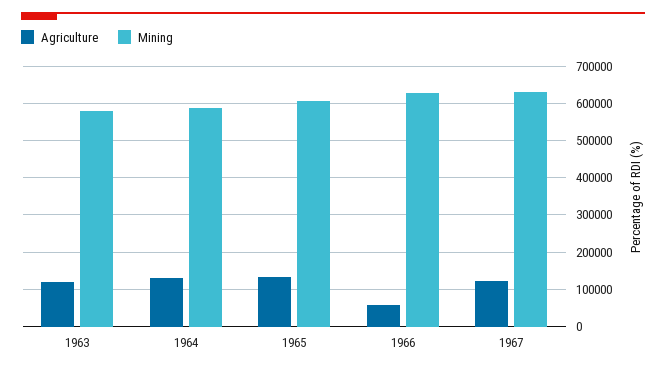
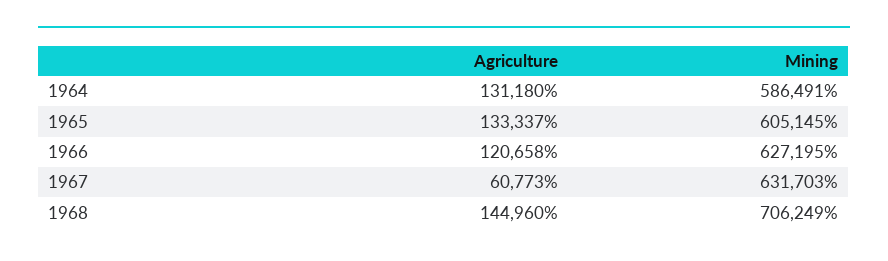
Agriculture, 1963: 120000 -> none
Mining, 1963: 580000 -> none
Agriculture, 1966: 60000 -> 120658
Agriculture, 1967: 120000 -> 60773
Agriculture, 1968: none -> 144960
Mining, 1968: none -> 706249

